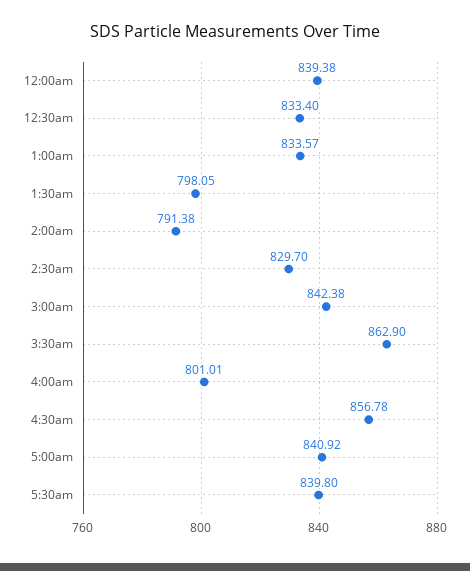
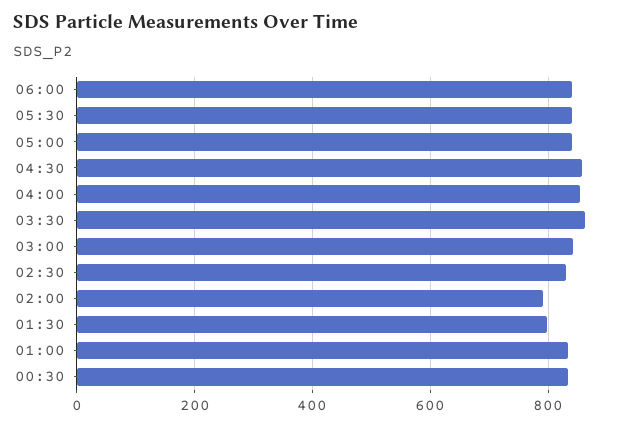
12:00am: 839.38 -> none
4:00am: 801.01 -> 860
06:00: none -> 840

